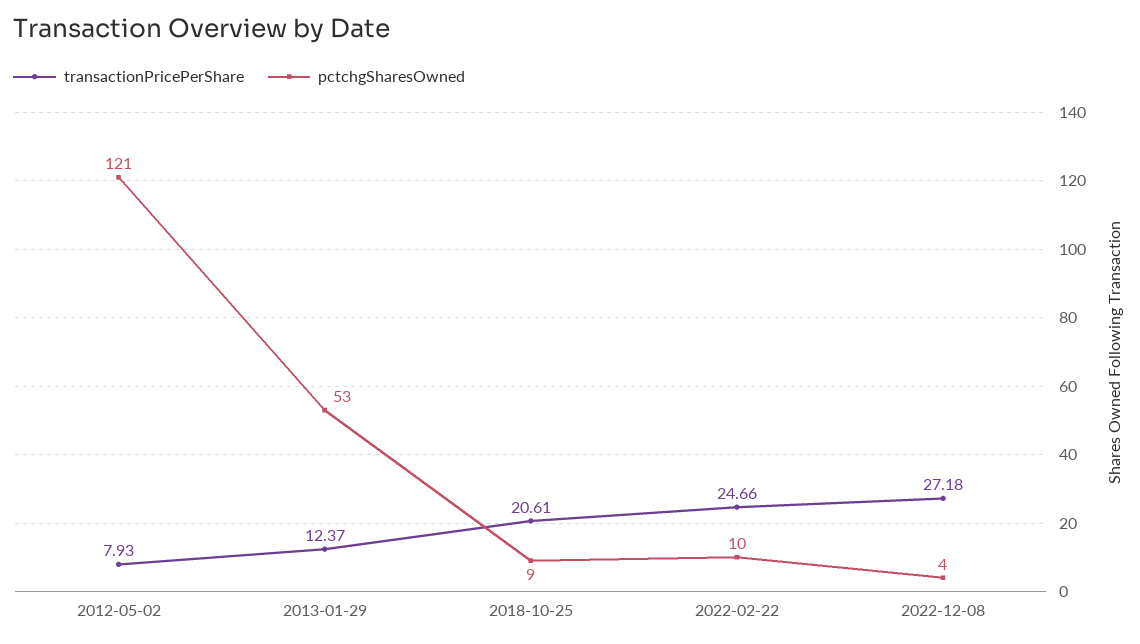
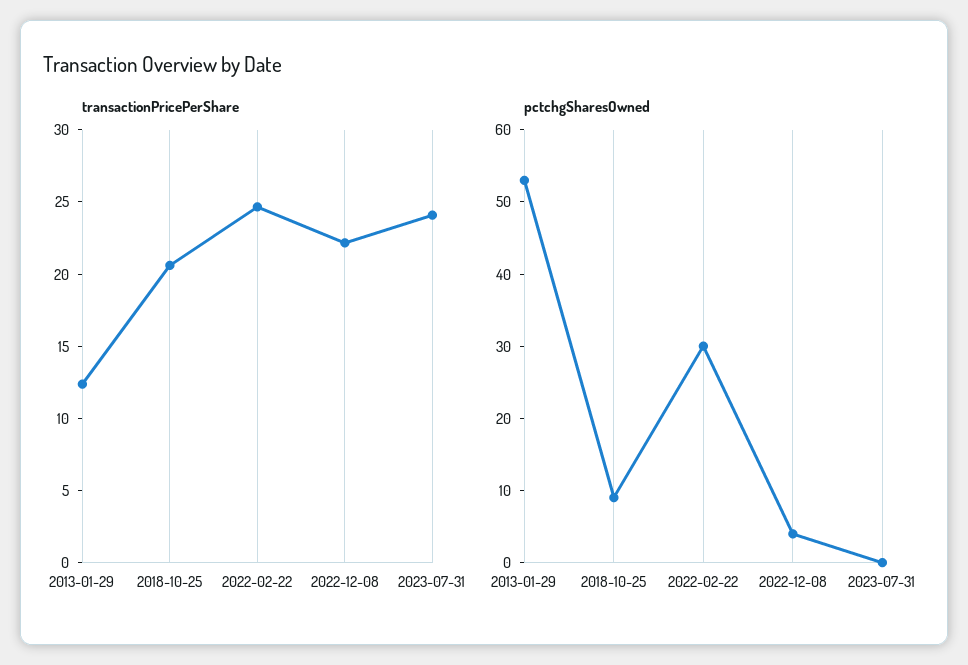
transactionPricePerShare, 2012-05-02: 7.93 -> none
pctchgSharesOwned, 2012-05-02: 121 -> none
pctchgSharesOwned, 2022-02-22: 10 -> 30
transactionPricePerShare, 2022-12-08: 27.18 -> 22
transactionPricePerShare, 2023-07-31: none -> 24
pctchgSharesOwned, 2023-07-31: none -> 0

